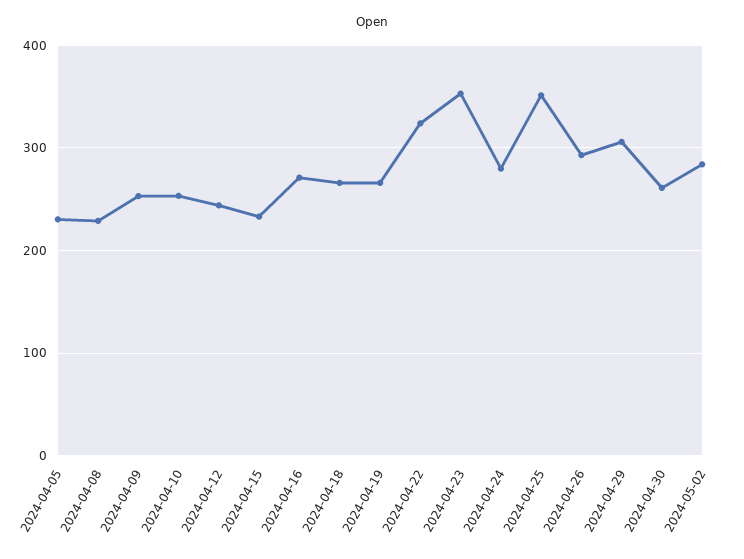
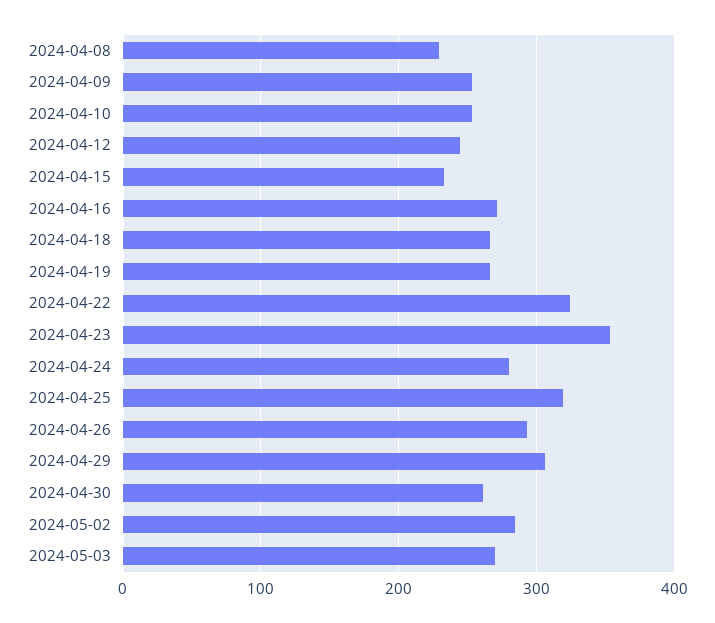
2024-04-05: 230 -> none
2024-04-25: 350 -> 320
2024-05-03: none -> 270

